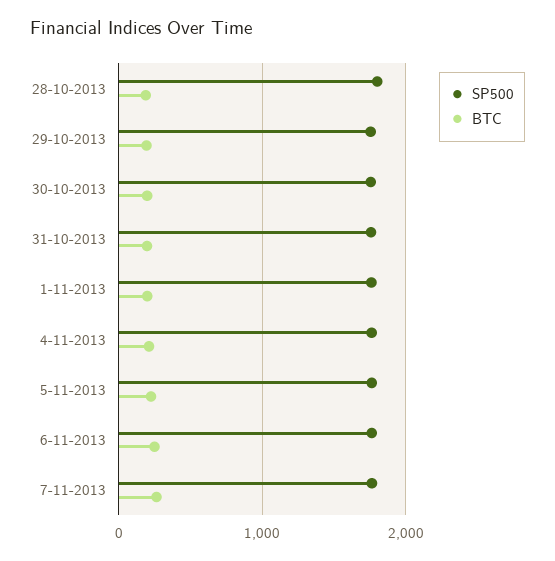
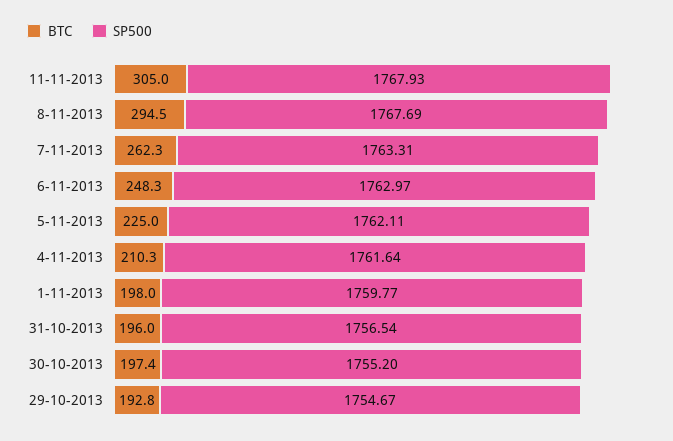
SP500, 28-10-2013: 1800 -> none
BTC, 28-10-2013: 200 -> none
BTC, 11-11-2013: none -> 305
SP500, 11-11-2013: none -> 1767.93
BTC, 8-11-2013: none -> 294.5
SP500, 8-11-2013: none -> 1767.69

